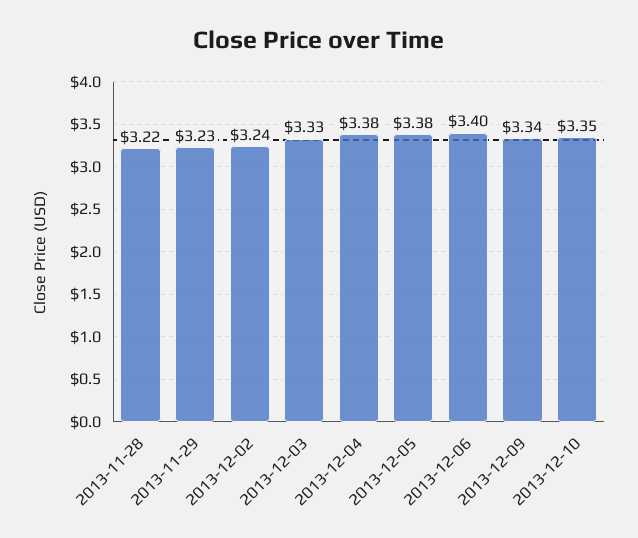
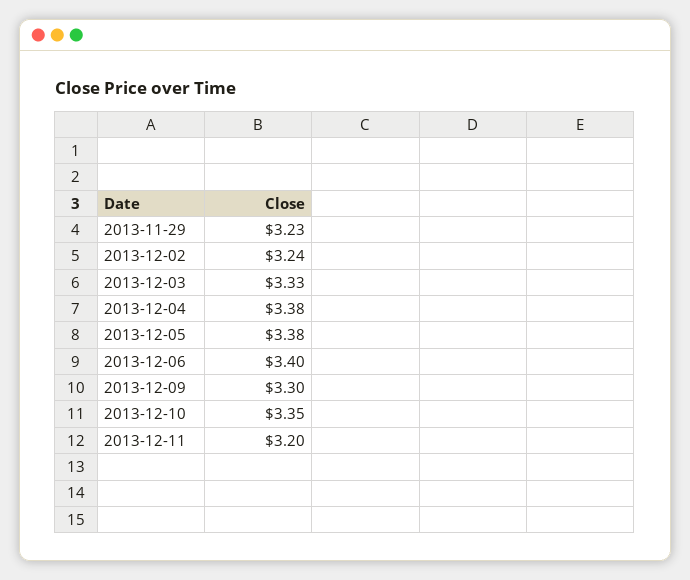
2013-11-28: 3.22 -> none
2013-12-09: 3.34 -> 3.3
2013-12-11: none -> 3.2

